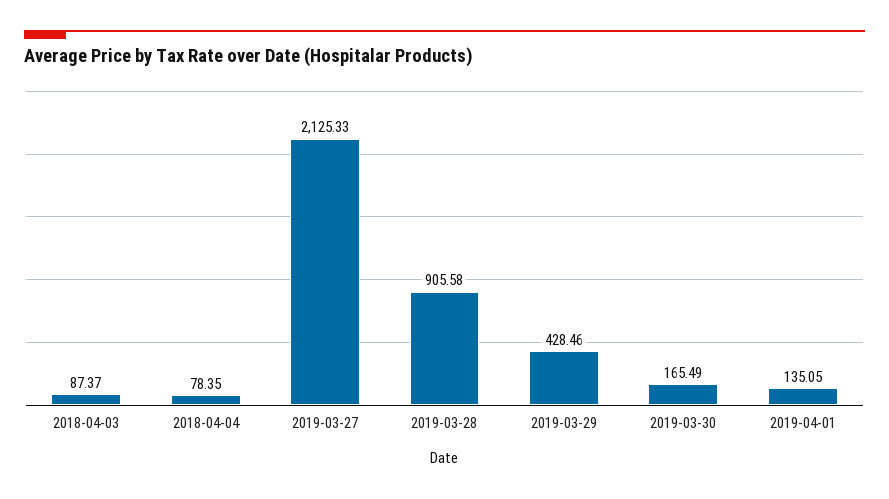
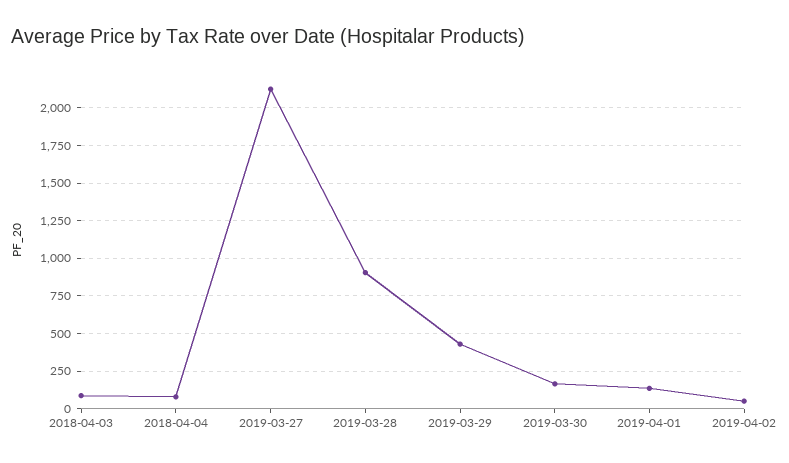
2019-04-02: none -> 50

